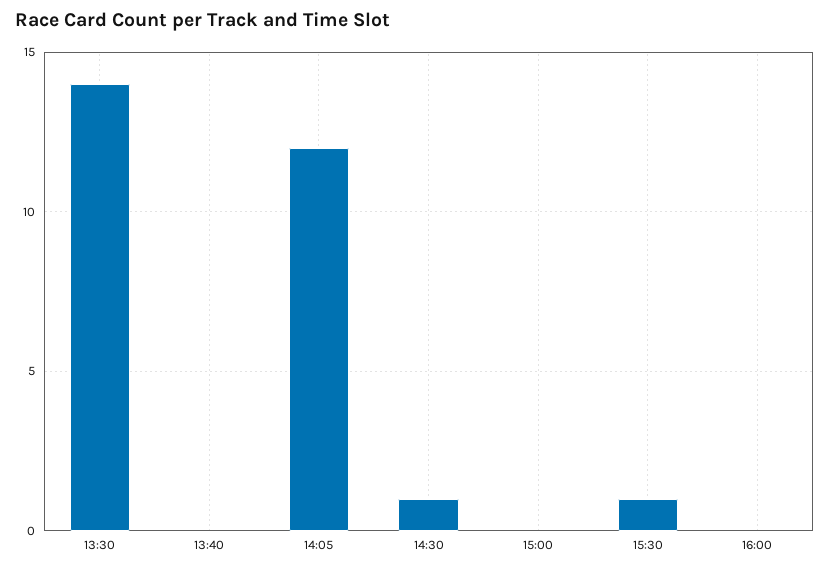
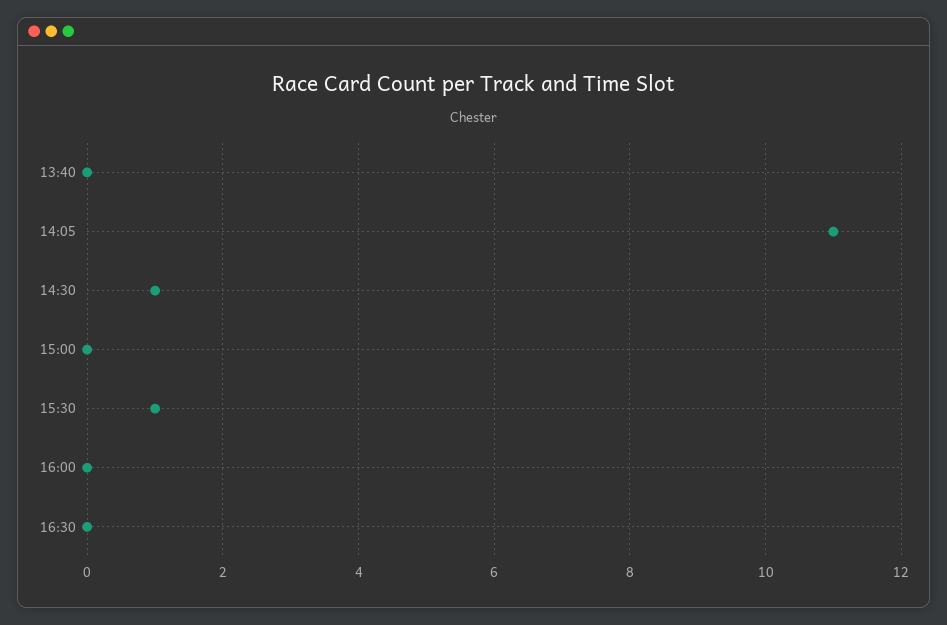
13:30: 14 -> none
14:05: 12 -> 11
16:30: none -> 0

